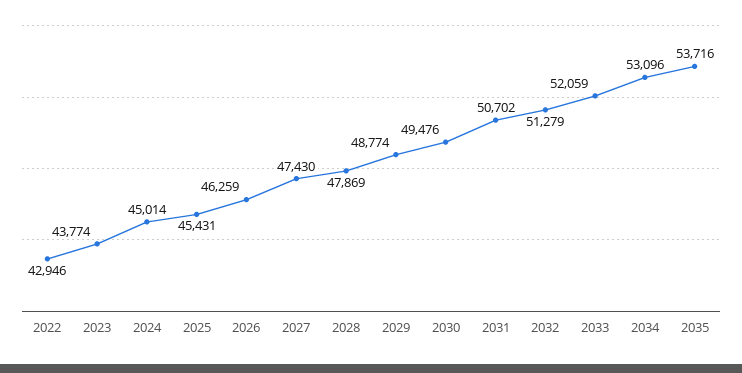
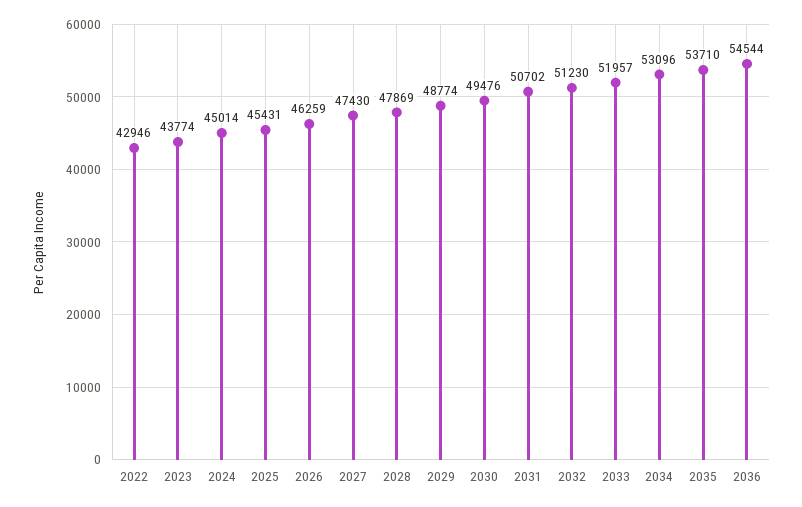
2032: 51279 -> 51230
2033: 52059 -> 51957
2035: 53716 -> 53710
2036: none -> 54544

